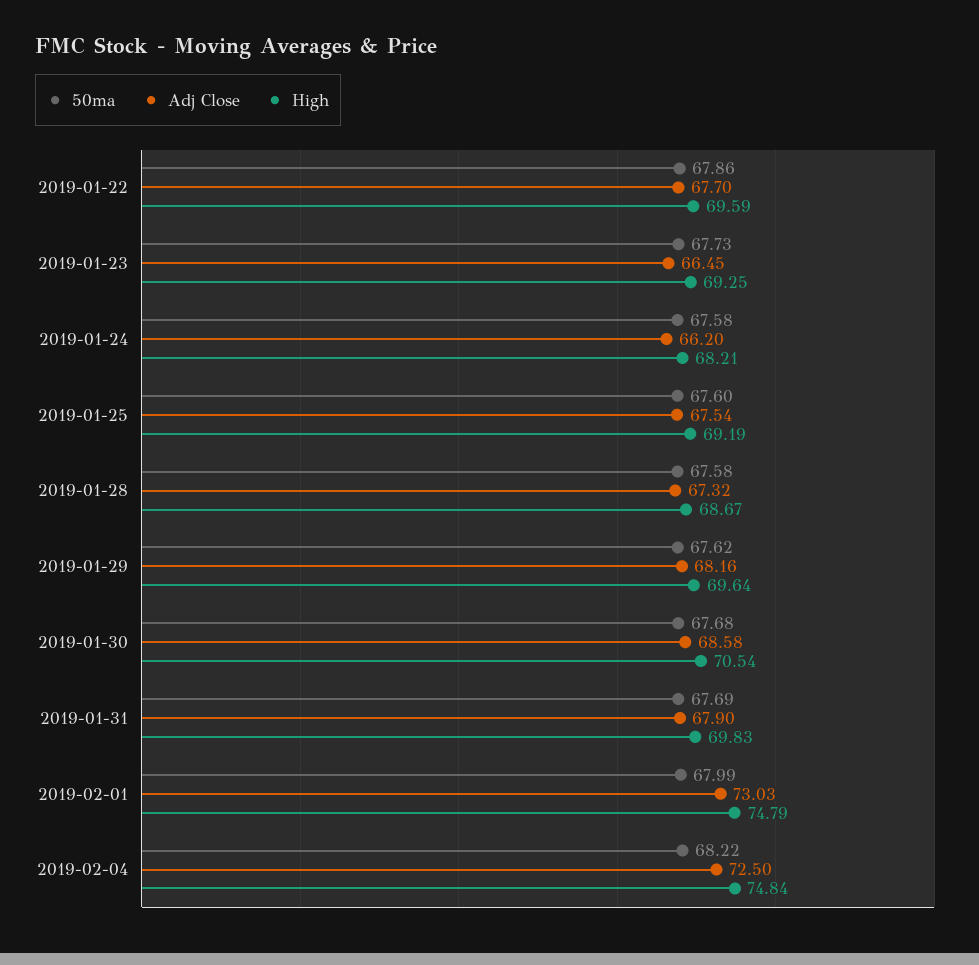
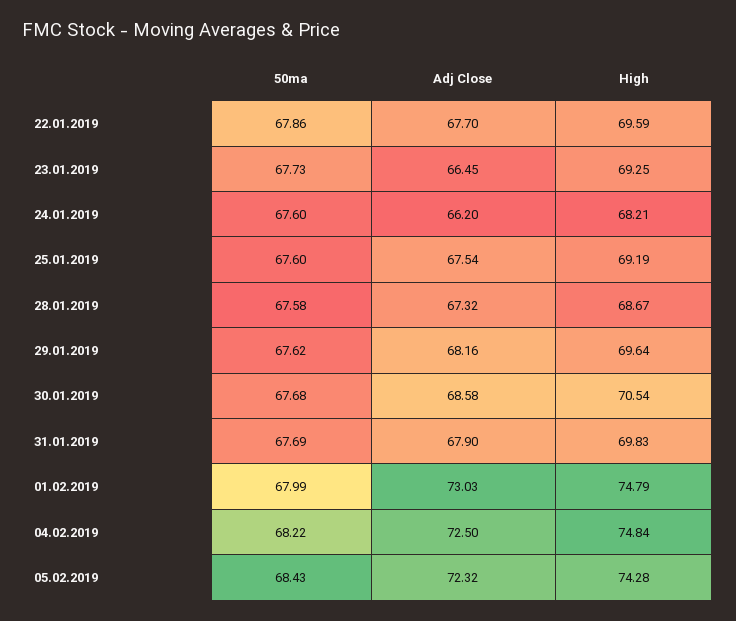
50ma, 2019-01-24: 67.58 -> 67.6
50ma, 05.02.2019: none -> 68.43
Adj Close, 05.02.2019: none -> 72.32
High, 05.02.2019: none -> 74.28

